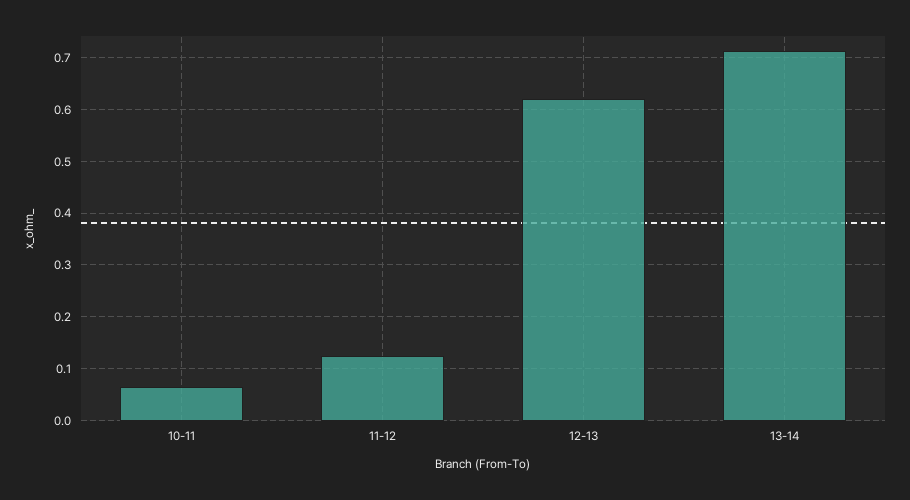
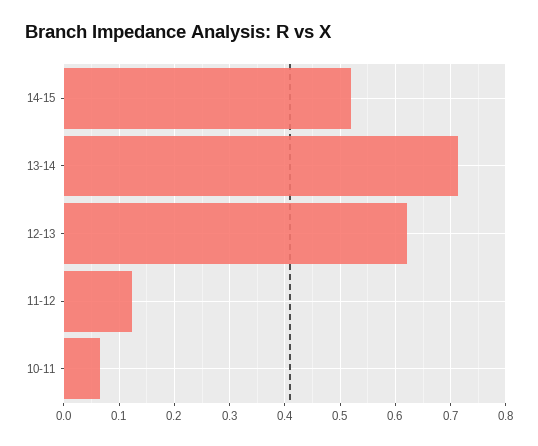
14-15: none -> 0.52

